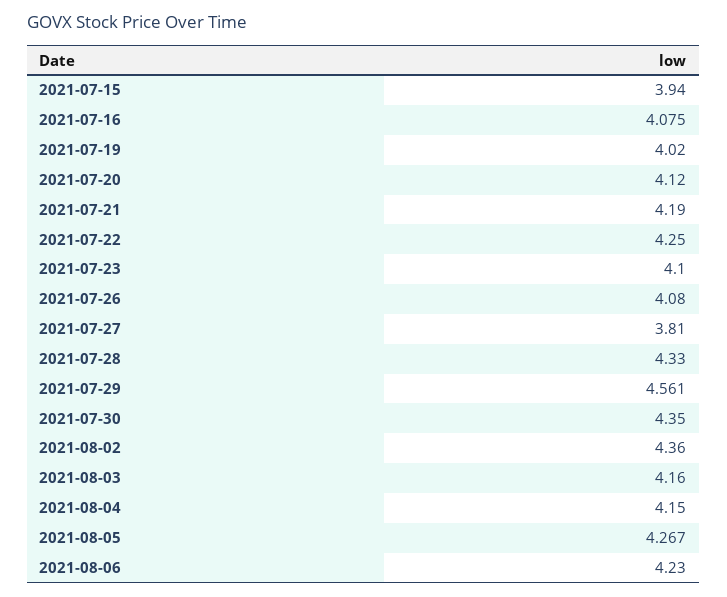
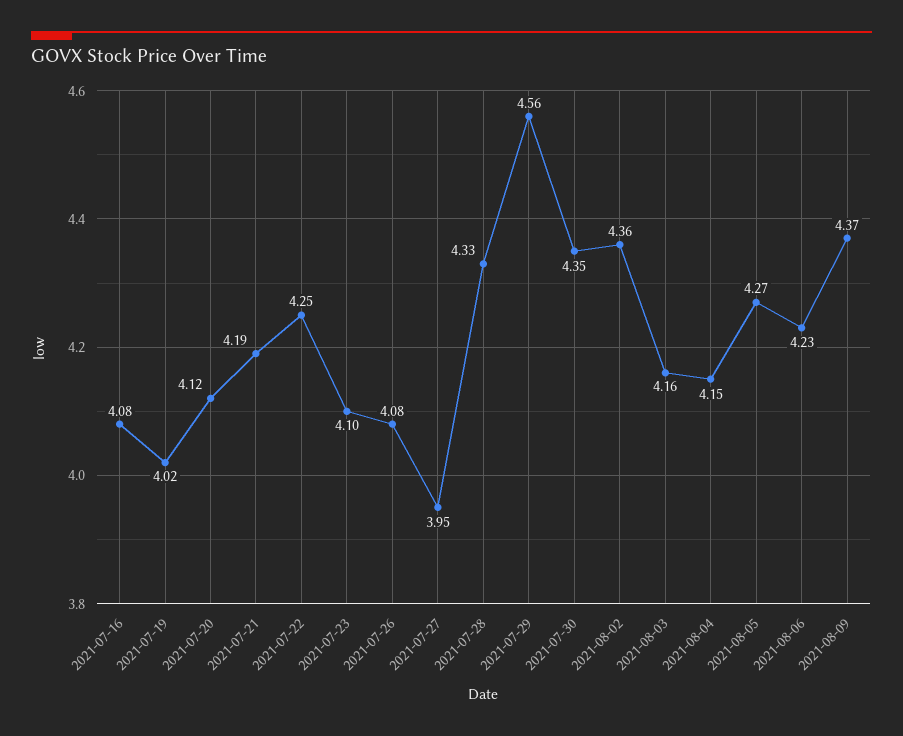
2021-07-15: 3.94 -> none
2021-07-27: 3.81 -> 3.95
2021-08-09: none -> 4.37

